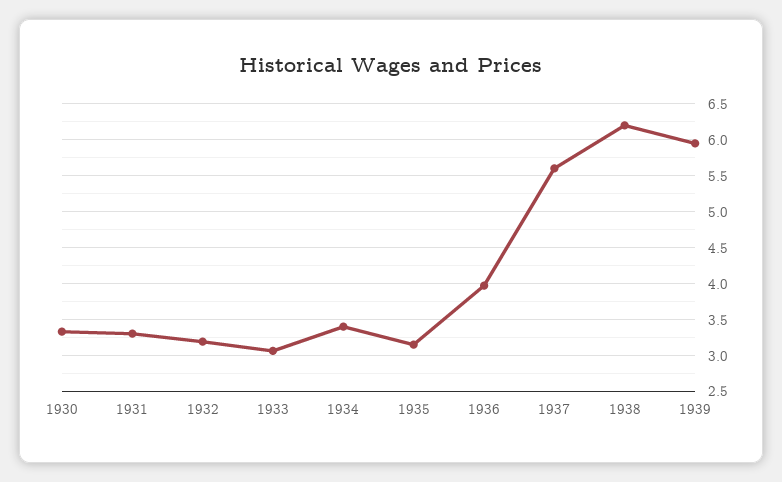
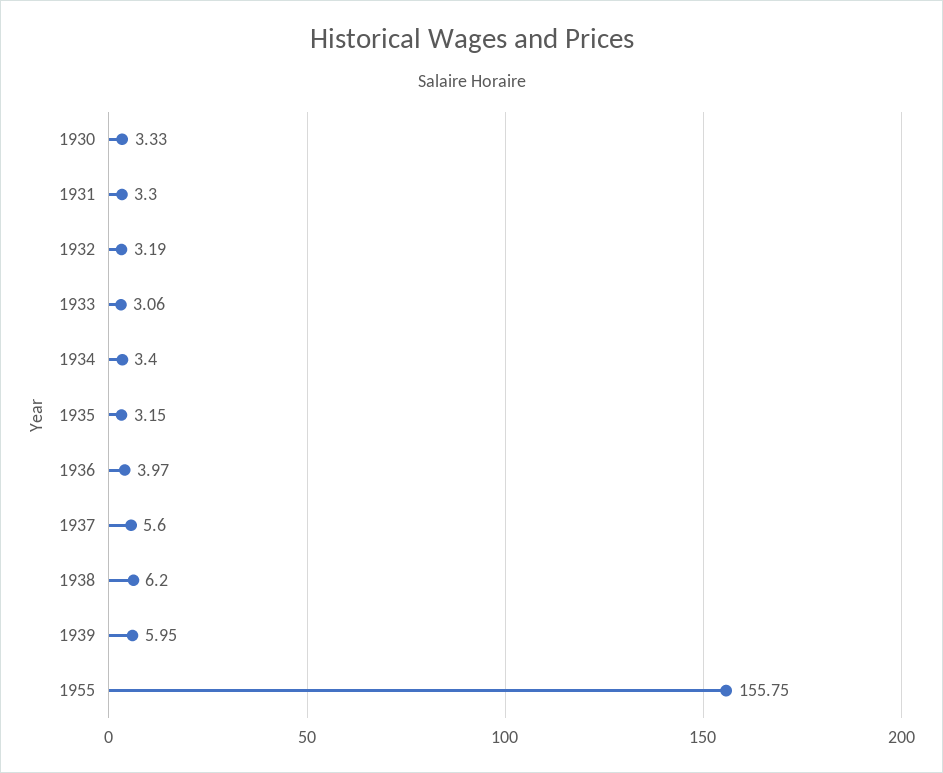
1955: none -> 155.75

